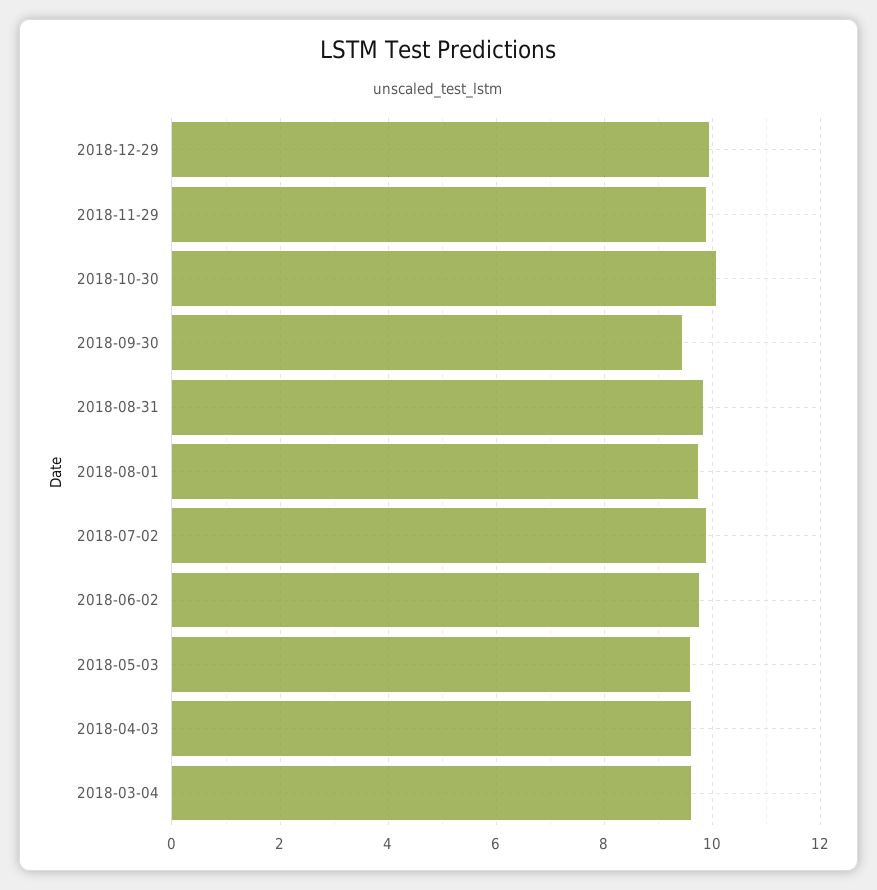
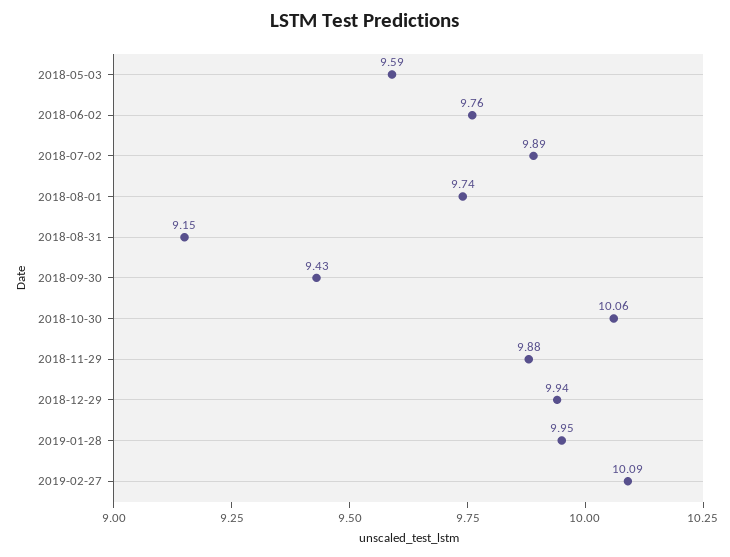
2018-08-31: 9.8 -> 9.15
2018-04-03: 9.6 -> none
2018-03-04: 9.6 -> none
2019-01-28: none -> 9.95
2019-02-27: none -> 10.09

